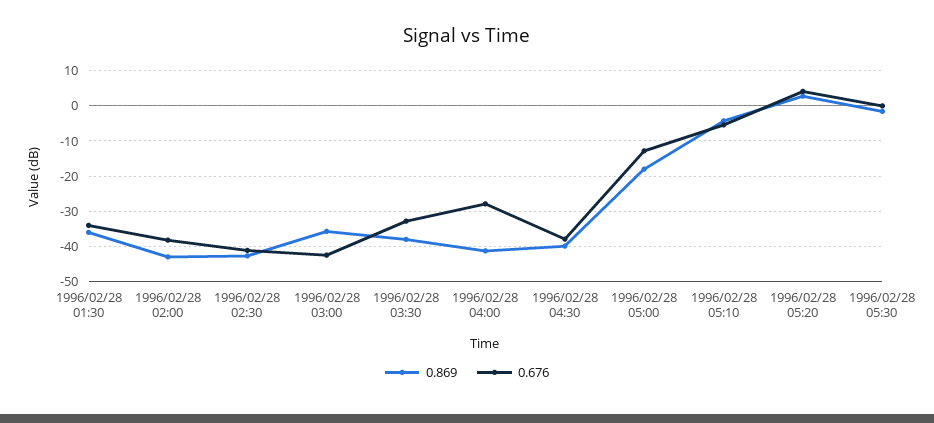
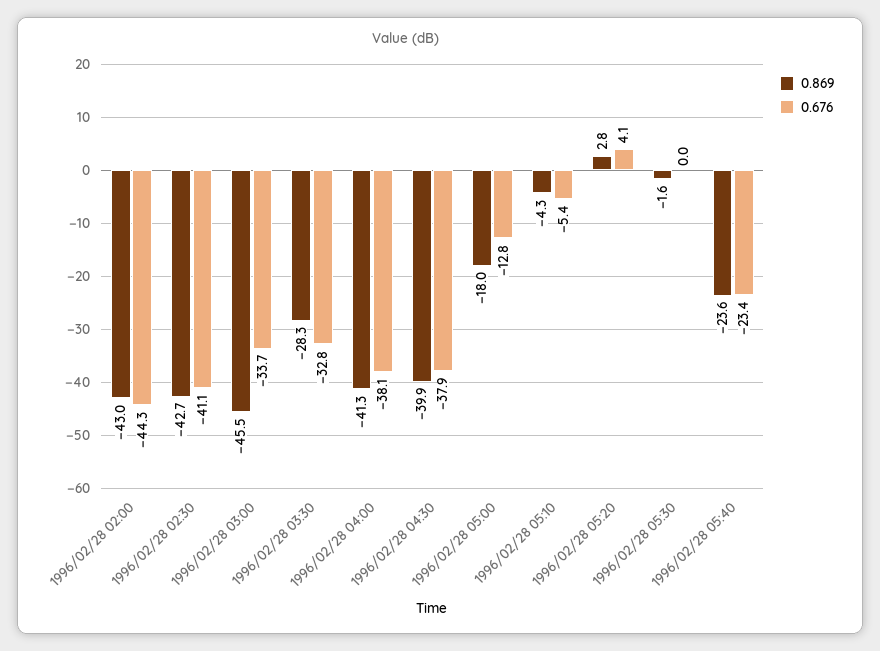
0.869, 1996/02/28 01:30: -36 -> none
0.676, 1996/02/28 01:30: -34 -> none
0.676, 1996/02/28 02:00: -38 -> -44.3
0.869, 1996/02/28 03:00: -36 -> -45.5
0.676, 1996/02/28 03:00: -42 -> -33.7
0.869, 1996/02/28 03:30: -38 -> -28.3
0.676, 1996/02/28 04:00: -28 -> -38.1
0.869, 1996/02/28 05:40: none -> -23.6
0.676, 1996/02/28 05:40: none -> -23.4

